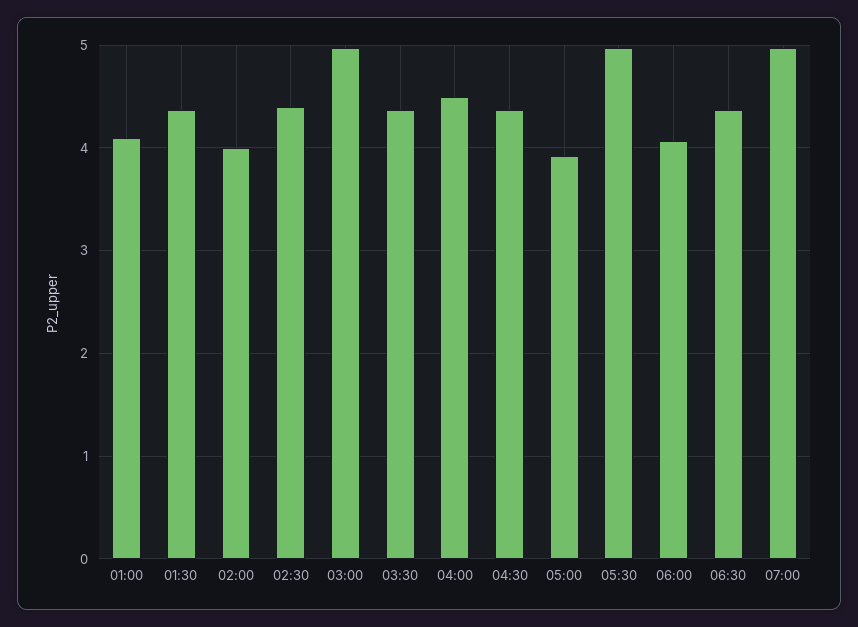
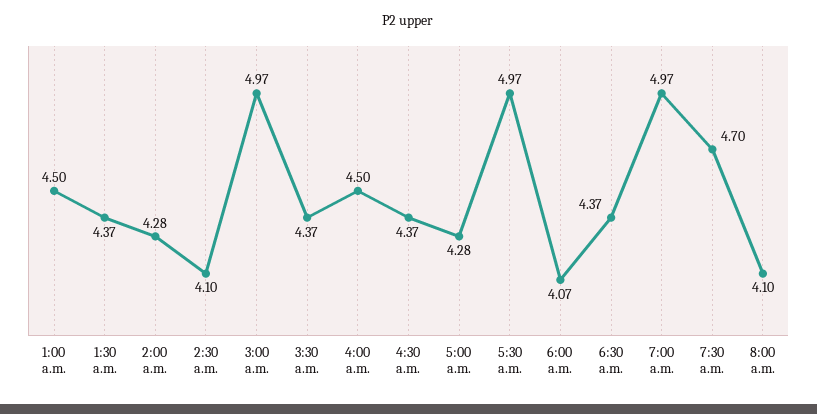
01:00: 4.1 -> 4.5
02:00: 4 -> 4.28
02:30: 4.4 -> 4.1
05:00: 3.9 -> 4.28
7:30 a.m.: none -> 4.7
8:00 a.m.: none -> 4.1

